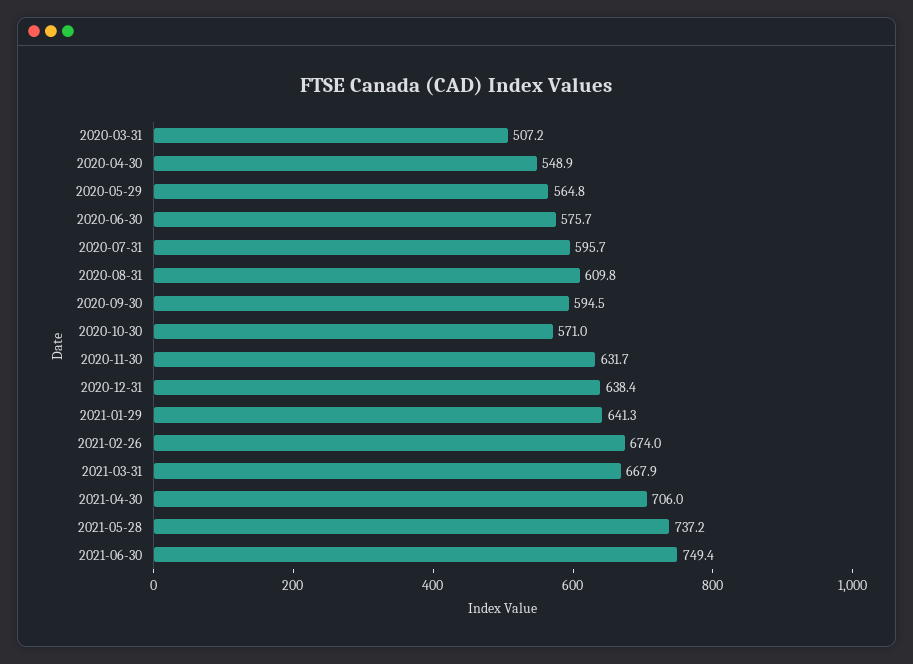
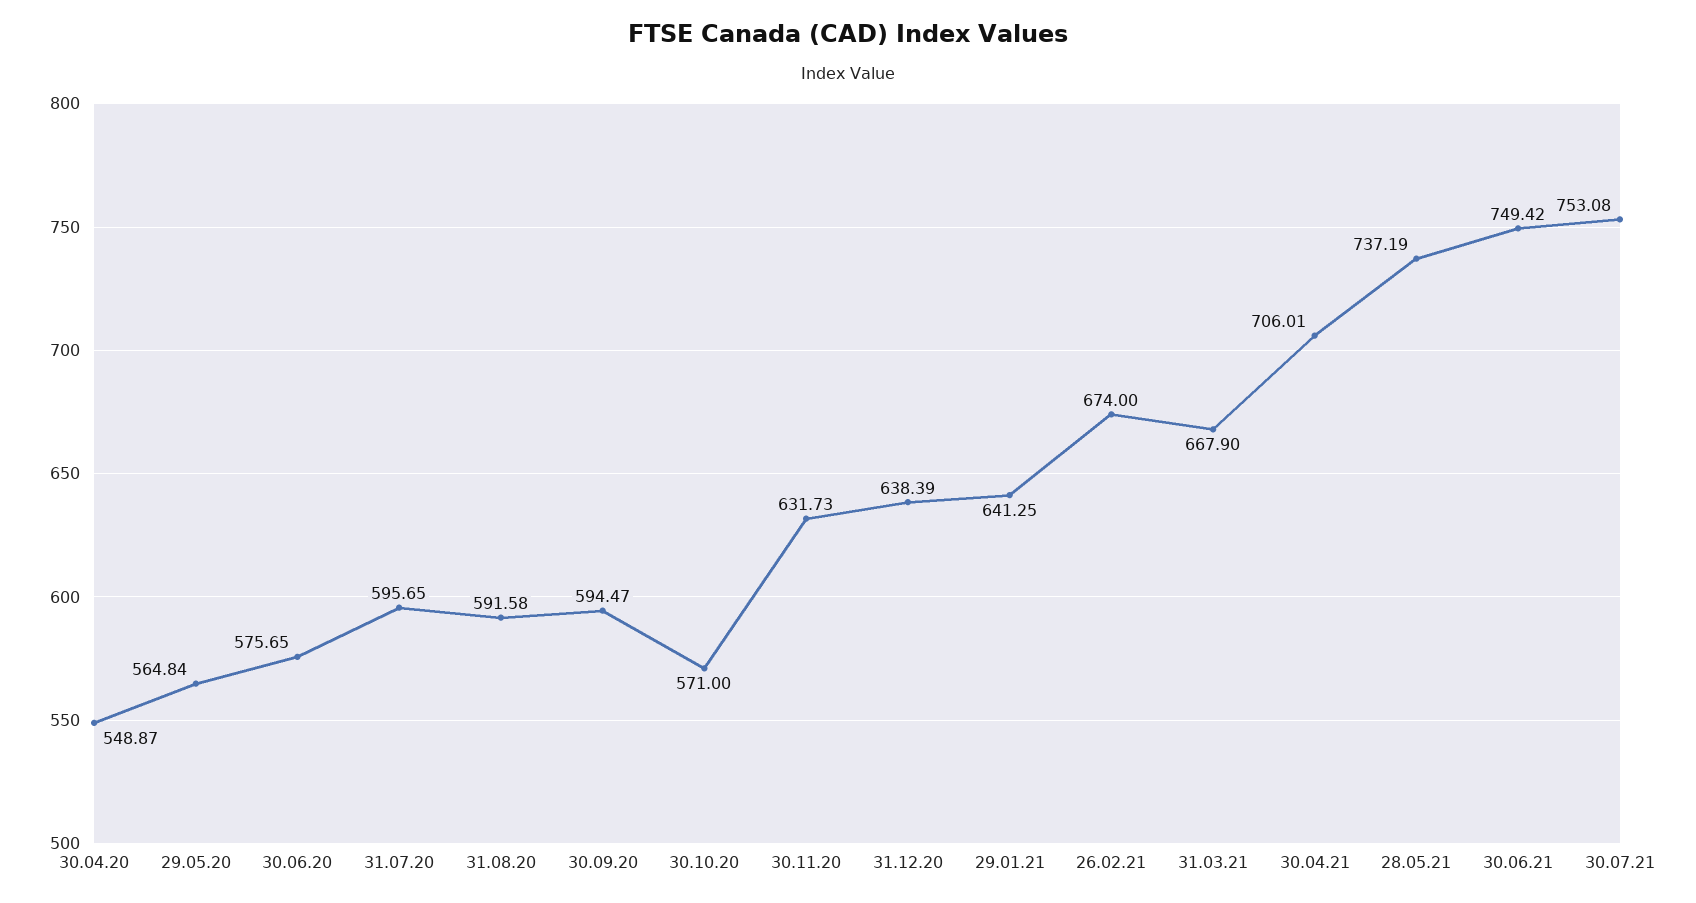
2020-03-31: 507.2 -> none
2020-08-31: 609.8 -> 591.58
30.07.21: none -> 753.08

